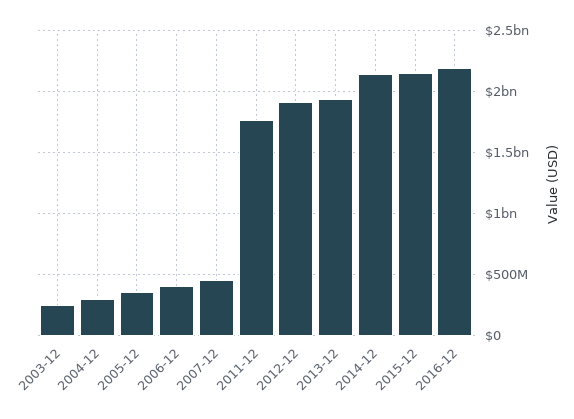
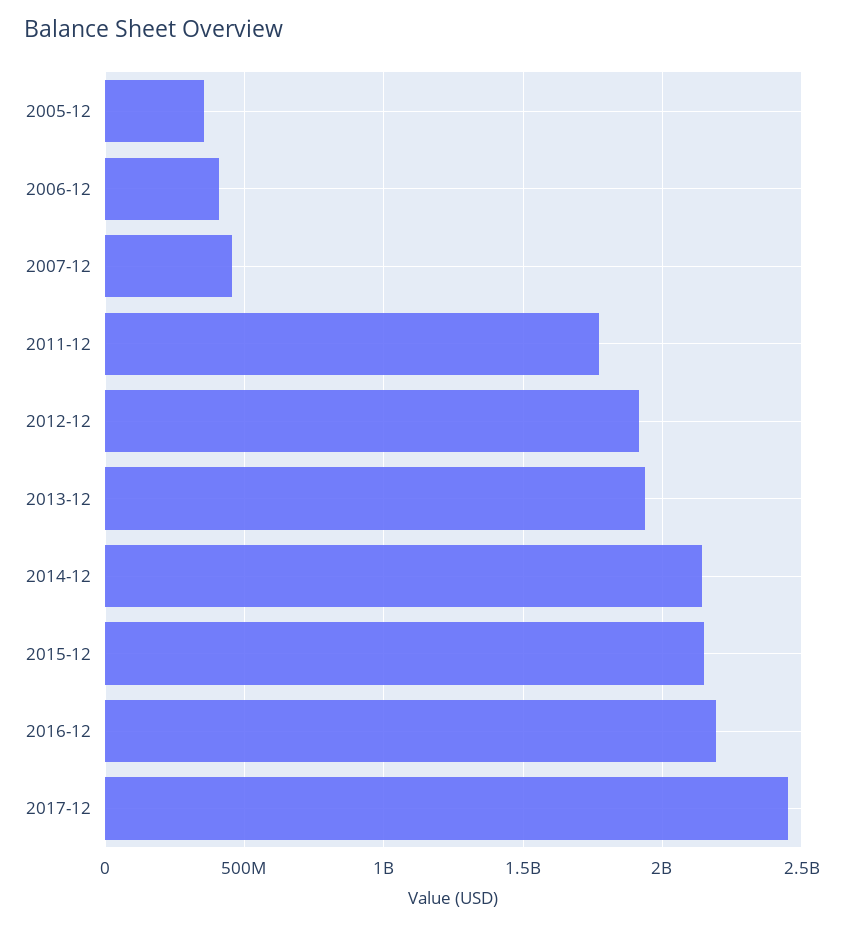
2003-12: 250000000 -> none
2004-12: 300000000 -> none
2017-12: none -> 2450000000

